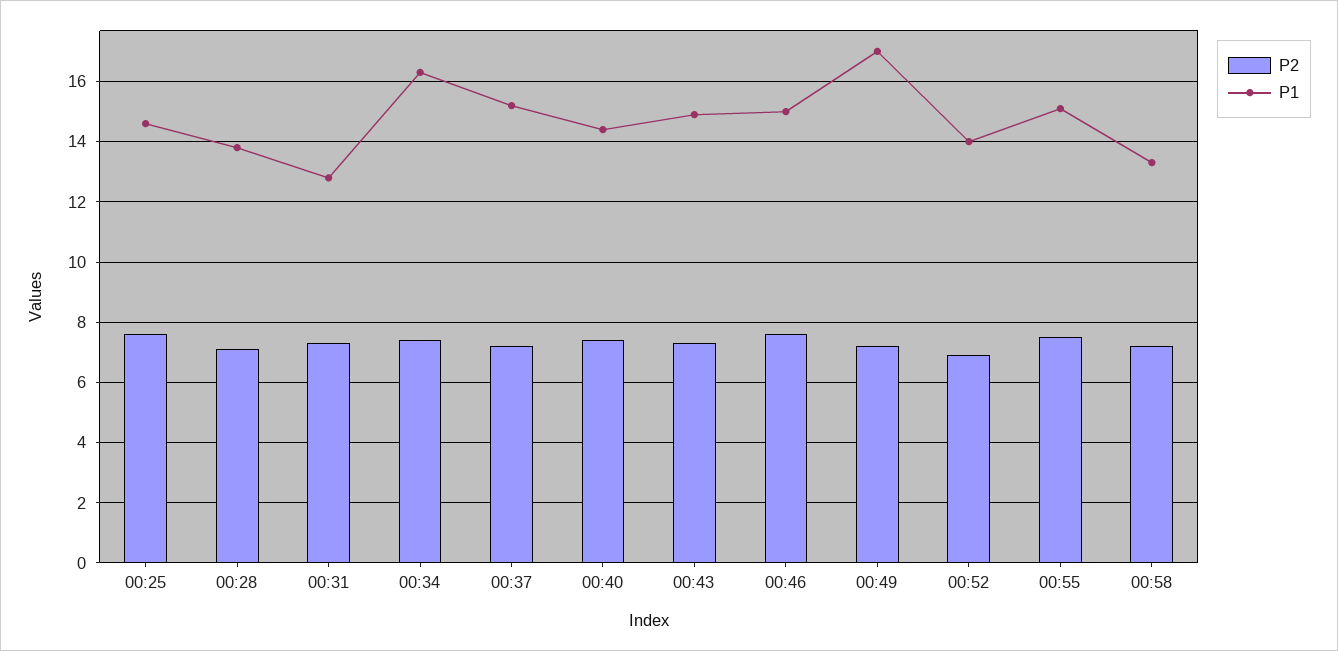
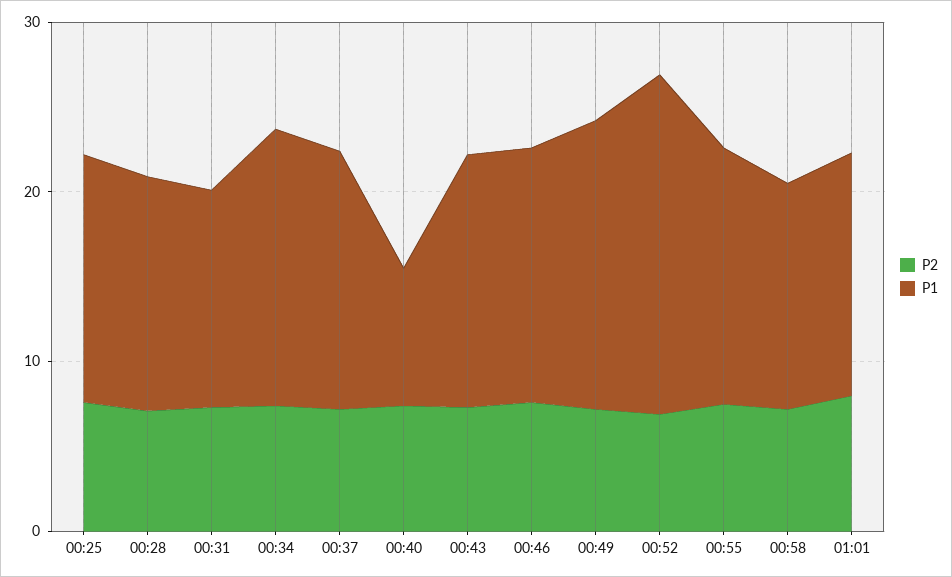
P1, 00:40: 14.5 -> 8
P1, 00:52: 14 -> 20
P2, 01:01: none -> 8
P1, 01:01: none -> 14

